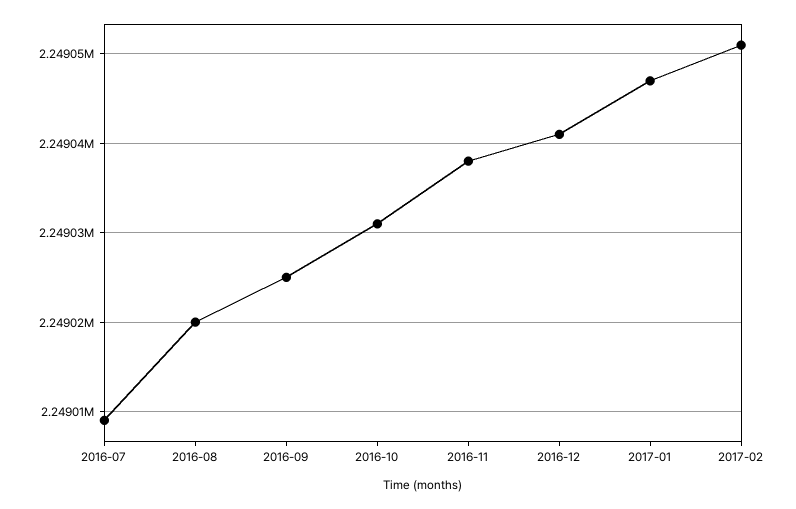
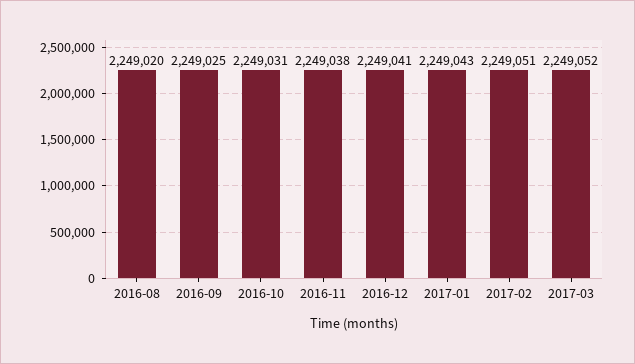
2016-07: 2249009 -> none
2017-01: 2249047 -> 2249043
2017-03: none -> 2249052

